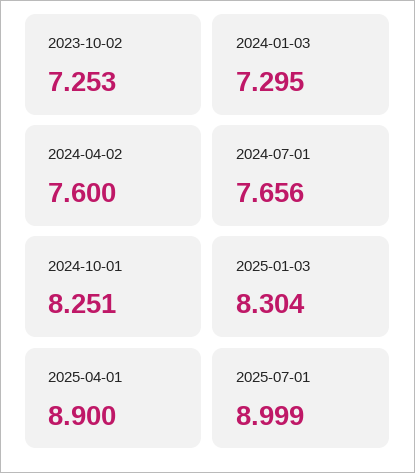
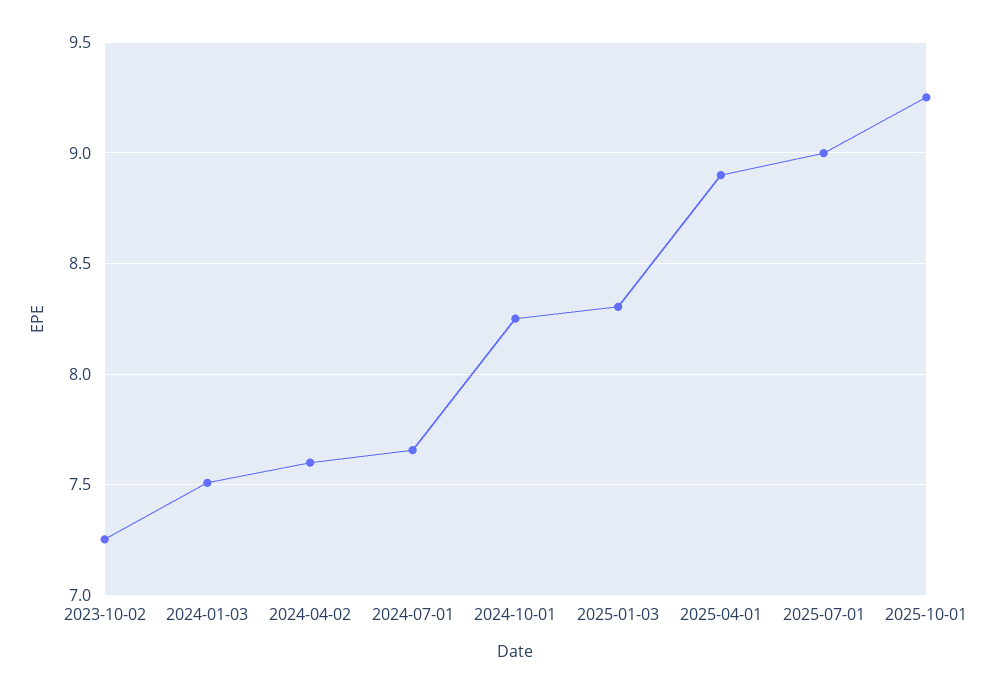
2024-01-03: 7.295 -> 7.5
2025-10-01: none -> 9.25

